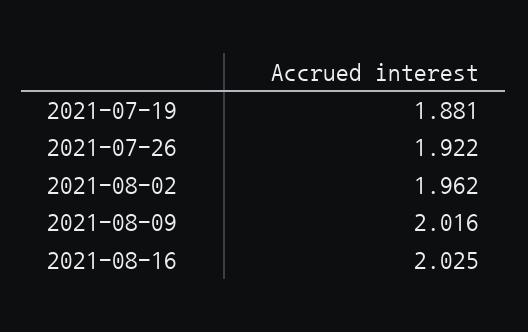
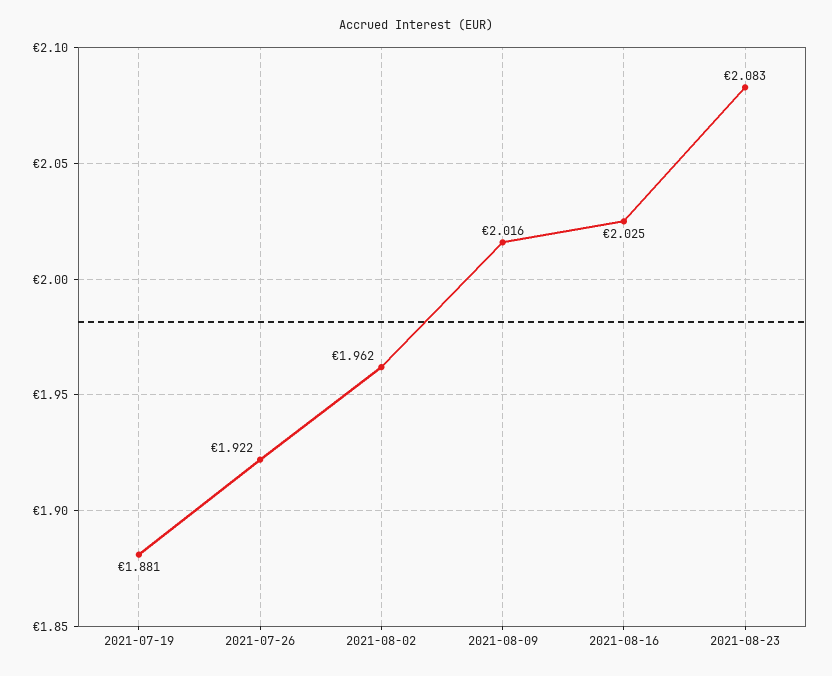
2021-08-23: none -> 2.083

